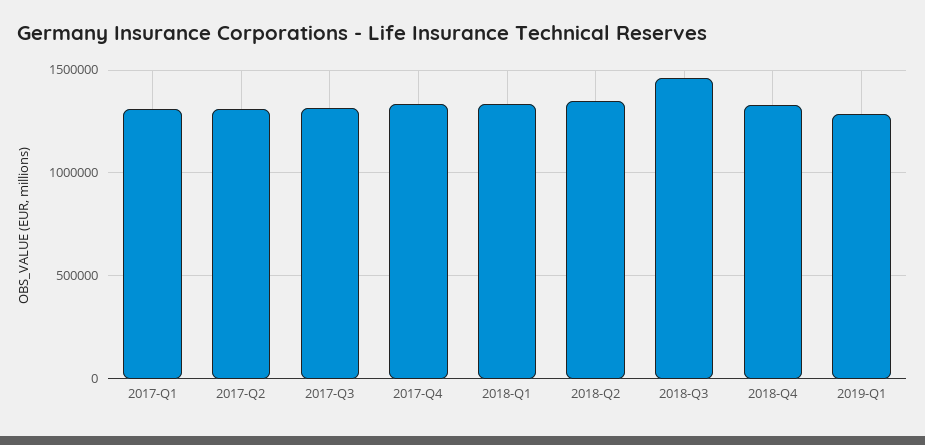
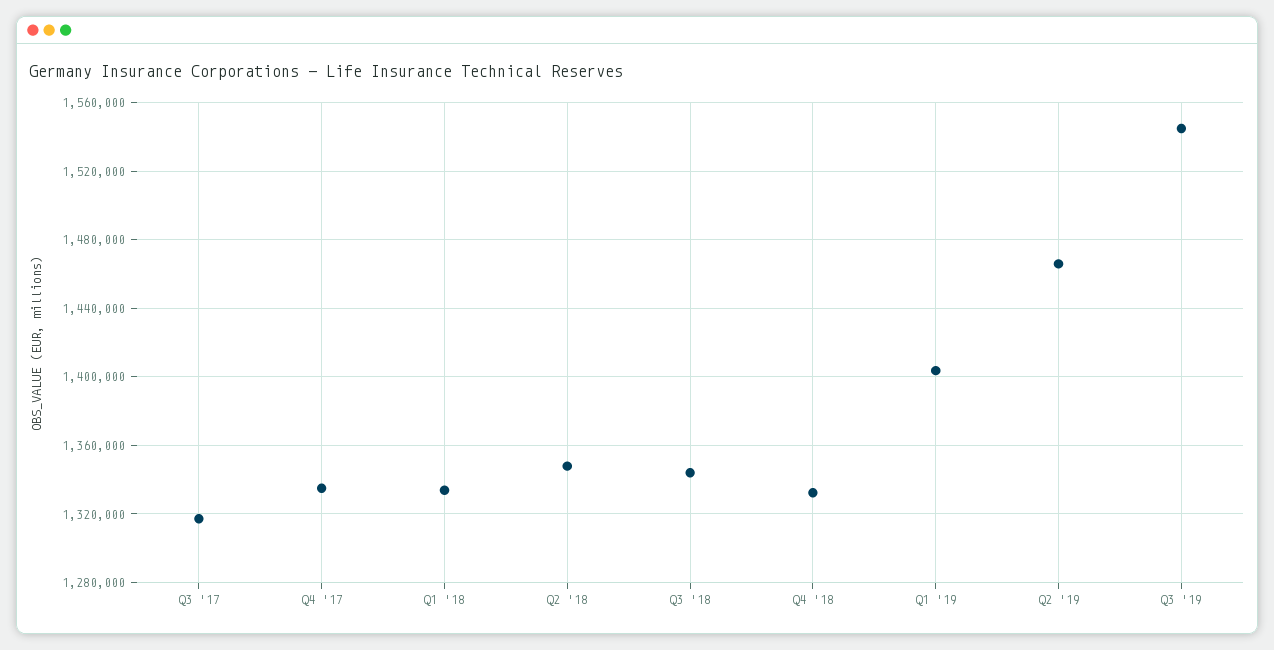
2017-Q1: 1300000 -> none
2017-Q2: 1300000 -> none
2018-Q3: 1450000 -> 1345000
2019-Q1: 1300000 -> 1405000
Q2 '19: none -> 1465000
Q3 '19: none -> 1545000

